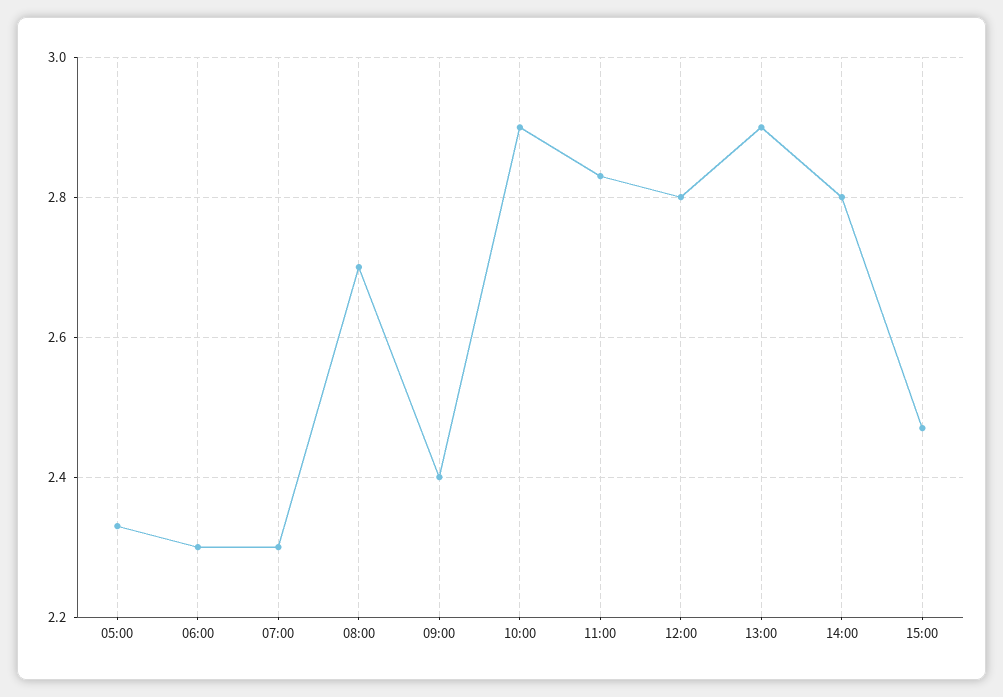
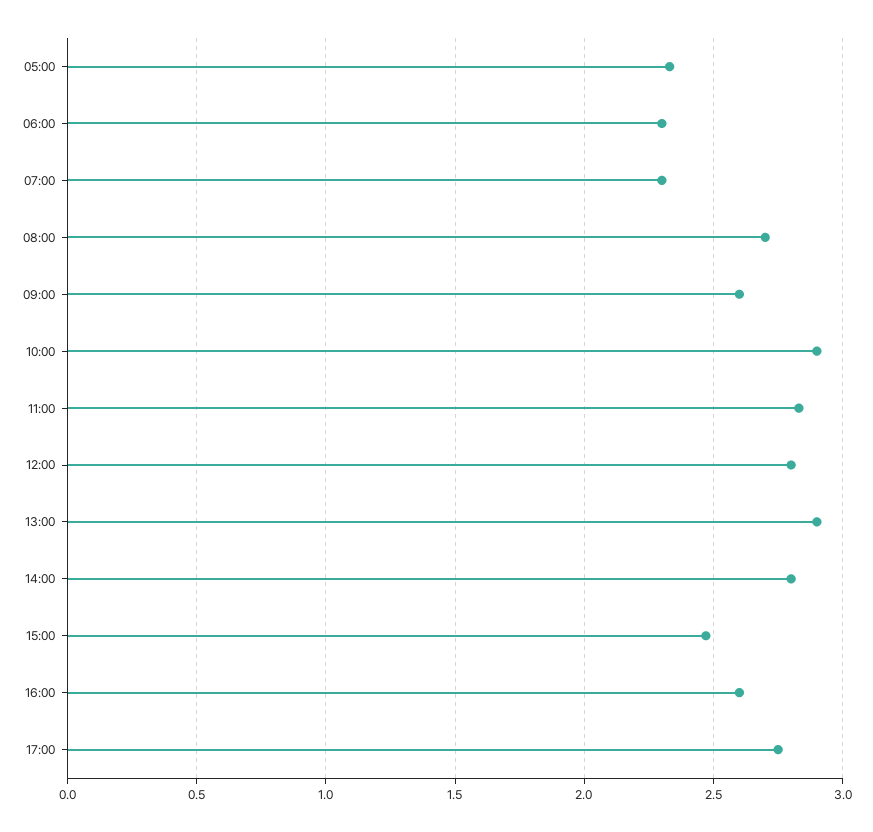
09:00: 2.4 -> 2.6
16:00: none -> 2.6
17:00: none -> 2.75

